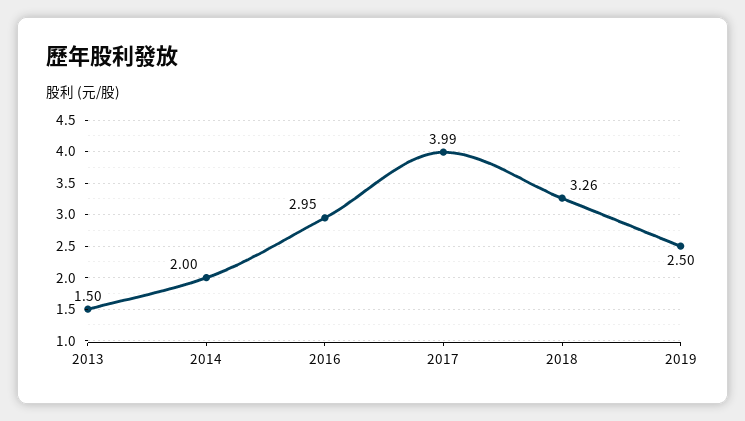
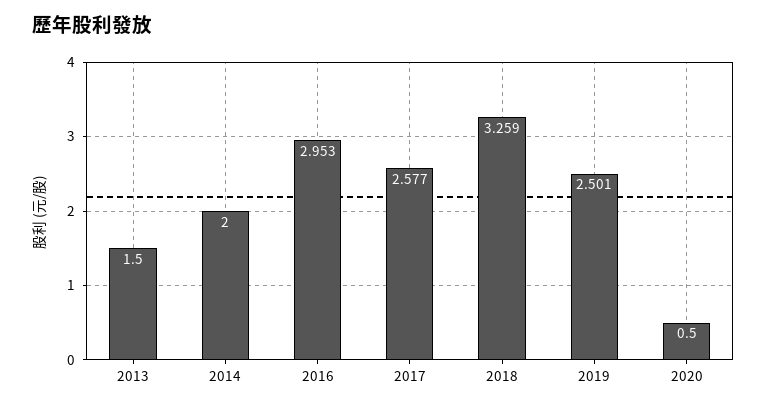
2017: 3.99 -> 2.577
2020: none -> 0.5

